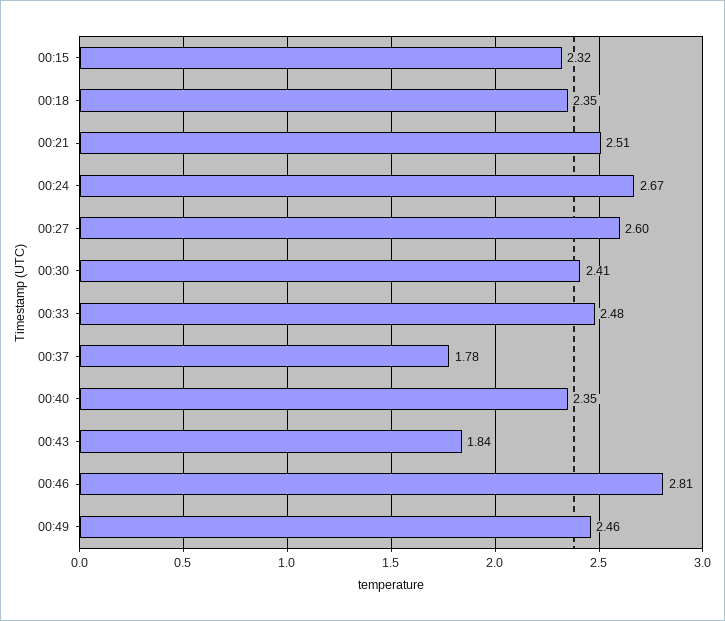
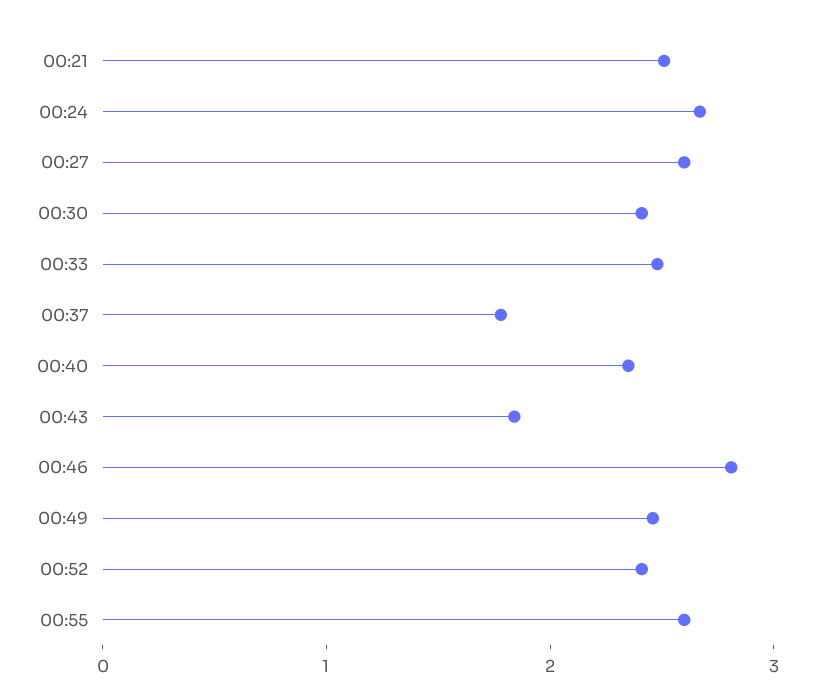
00:15: 2.32 -> none
00:18: 2.35 -> none
00:52: none -> 2.4
00:55: none -> 2.6

